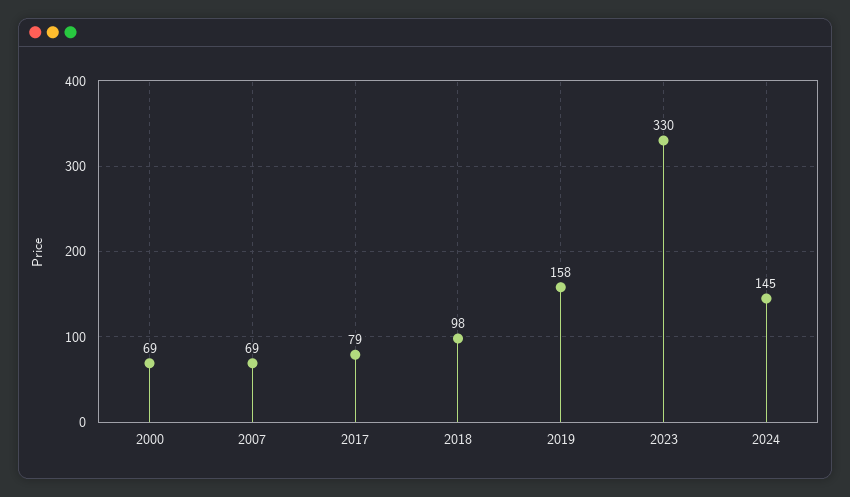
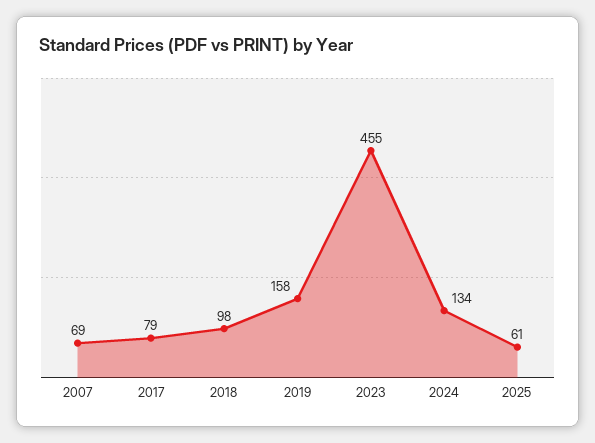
2000: 69 -> none
2023: 330 -> 455
2024: 145 -> 134
2025: none -> 61

